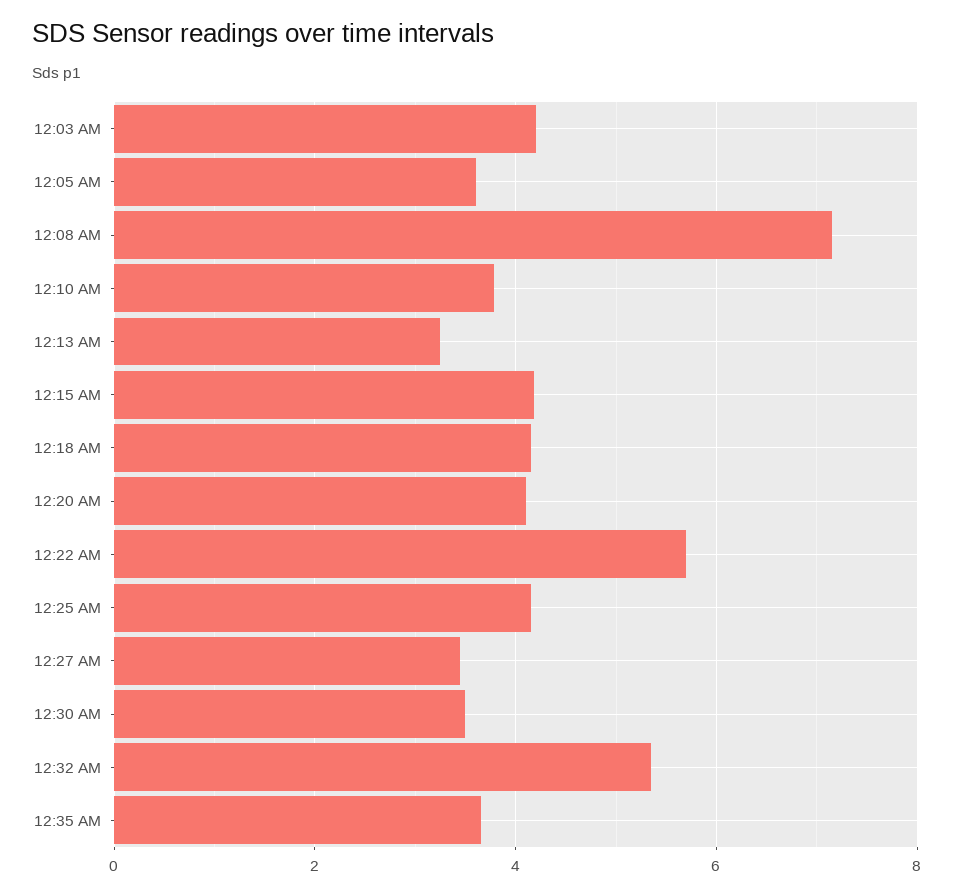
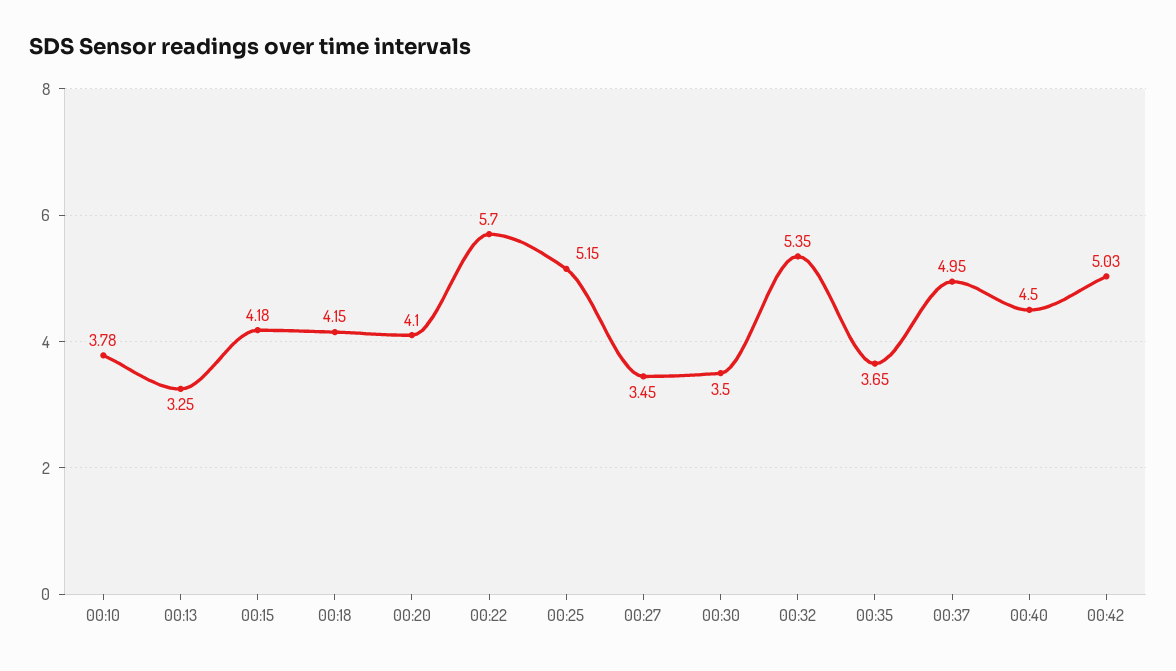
12:03 AM: 4.2 -> none
12:05 AM: 3.6 -> none
12:08 AM: 7.2 -> none
12:25 AM: 4.2 -> 5.15
00:37: none -> 4.95
00:40: none -> 4.5
00:42: none -> 5.03

